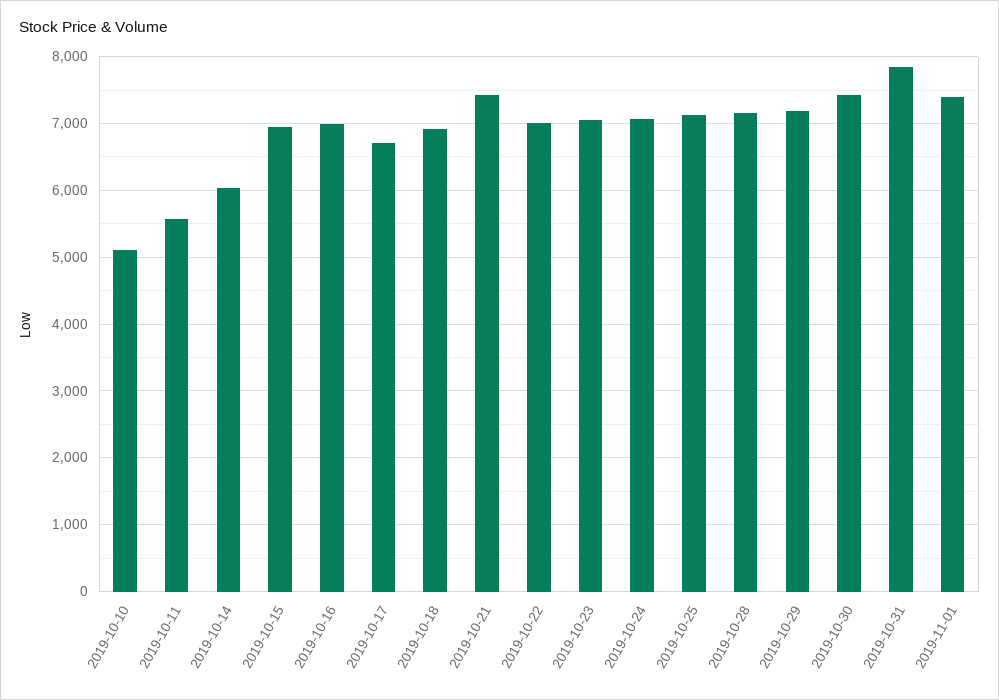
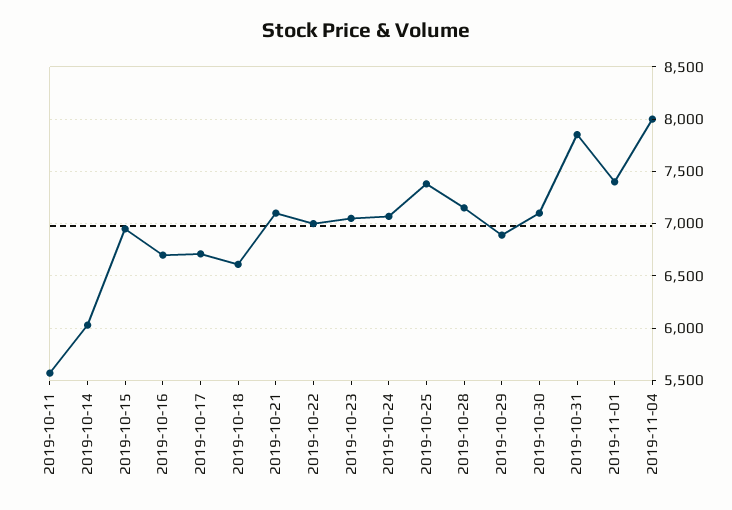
2019-10-10: 5100 -> none
2019-10-16: 7000 -> 6700
2019-10-18: 6900 -> 6600
2019-10-21: 7400 -> 7100
2019-10-25: 7100 -> 7400
2019-10-29: 7200 -> 6900
2019-10-30: 7400 -> 7100
2019-11-04: none -> 8000

